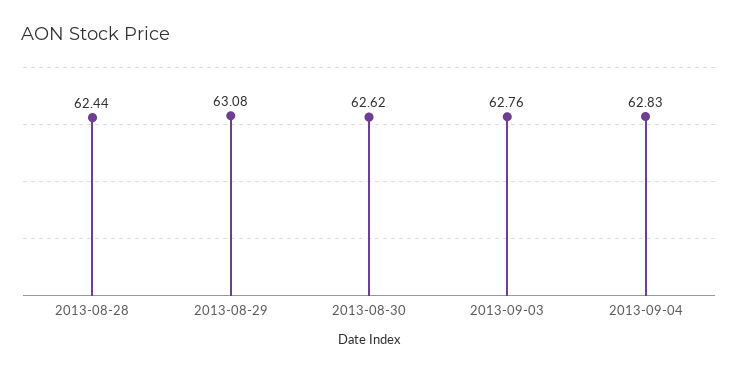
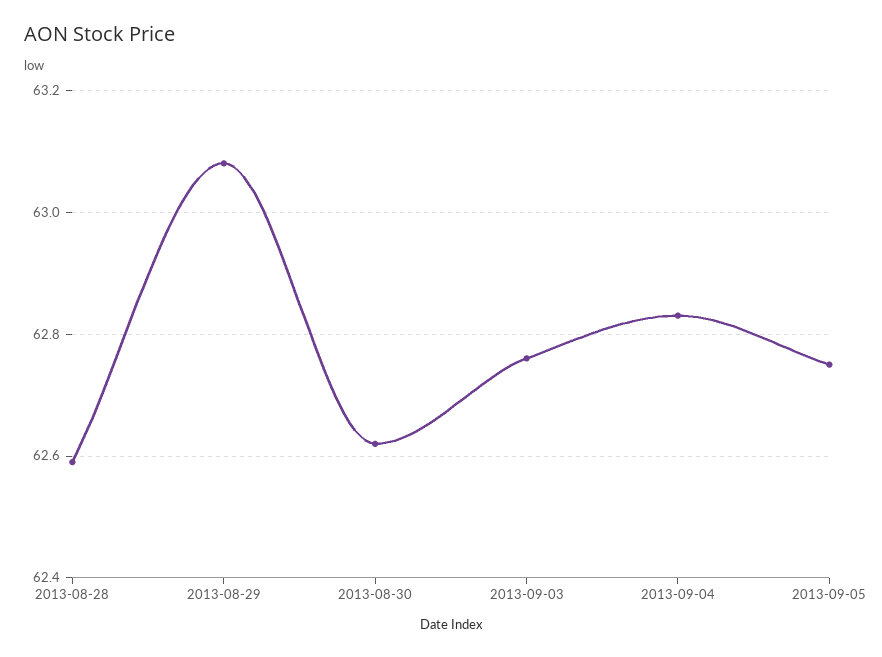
2013-08-28: 62.44 -> 62.6
2013-09-05: none -> 62.75

